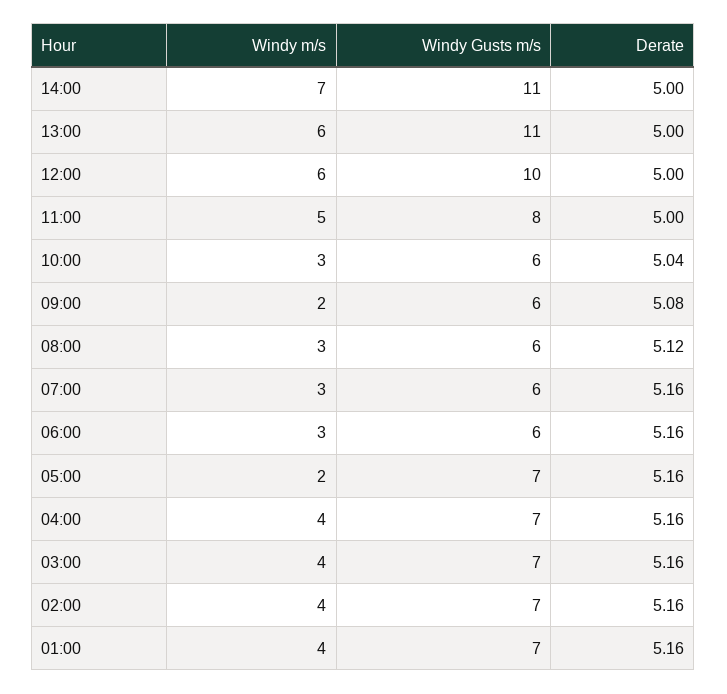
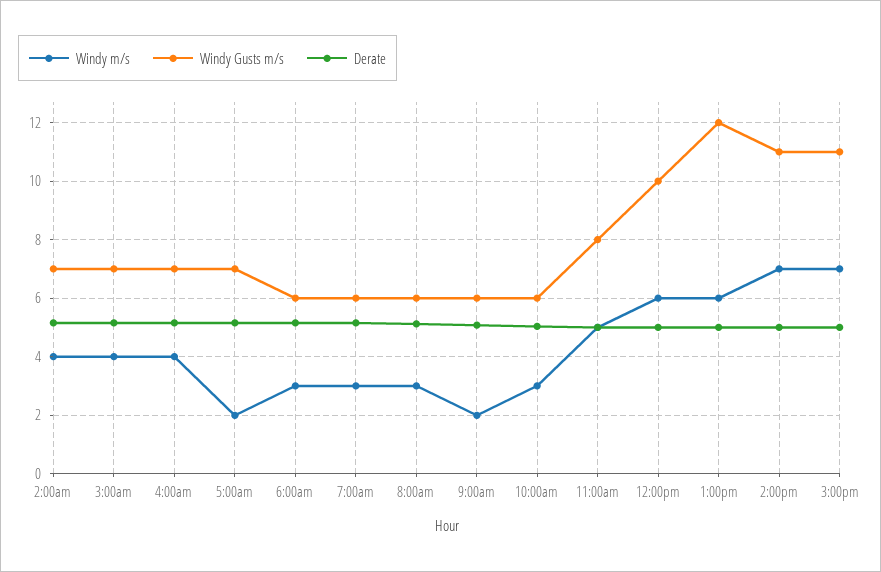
Windy Gusts m/s, 13:00: 11 -> 12
Windy m/s, 01:00: 4 -> none
Windy Gusts m/s, 01:00: 7 -> none
Derate, 01:00: 5.16 -> none
Windy m/s, 3:00pm: none -> 7
Windy Gusts m/s, 3:00pm: none -> 11
Derate, 3:00pm: none -> 5

